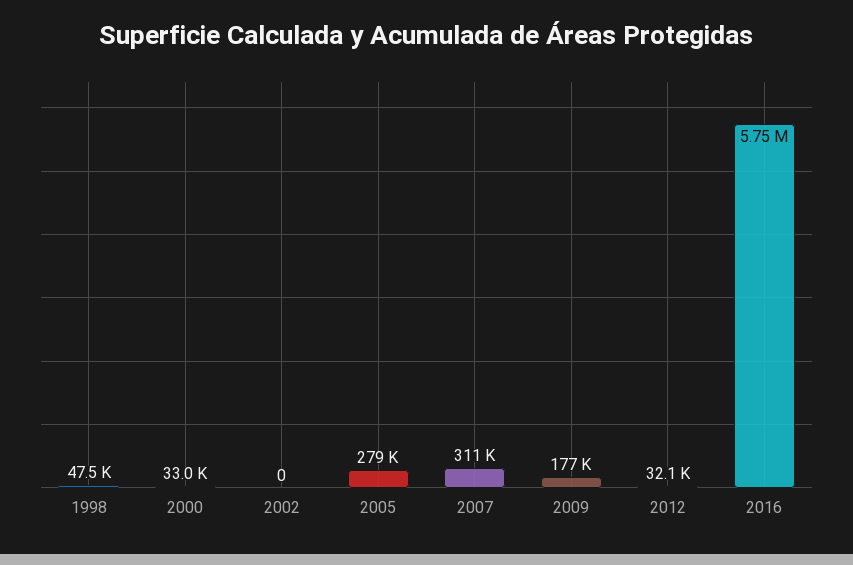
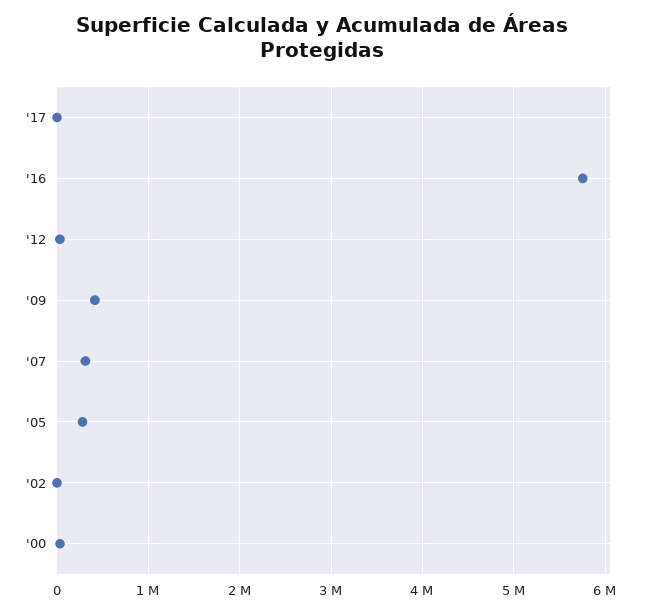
1998: 47500 -> none
2009: 177000 -> 400000
'17: none -> 0

